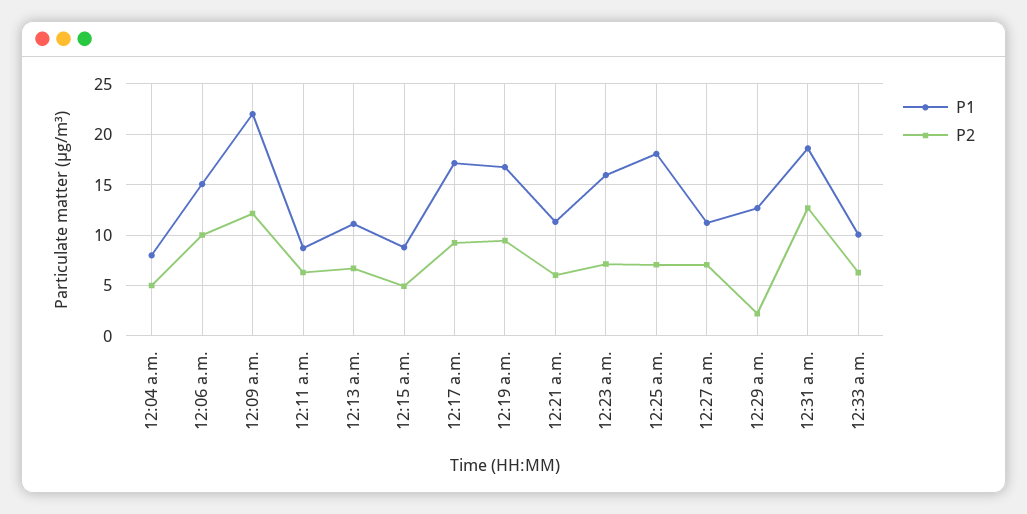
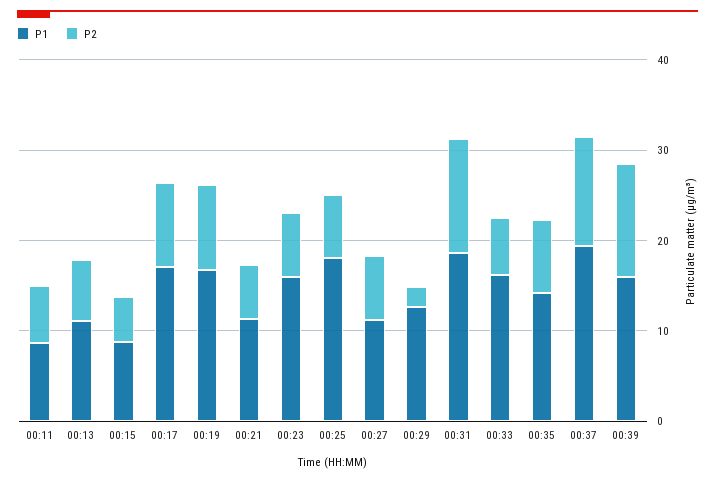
P1, 12:04 a.m.: 8 -> none
P2, 12:04 a.m.: 5 -> none
P1, 12:06 a.m.: 15 -> none
P2, 12:06 a.m.: 10 -> none
P1, 12:09 a.m.: 22 -> none
P2, 12:09 a.m.: 12 -> none
P1, 12:33 a.m.: 10 -> 16
P1, 00:35: none -> 14
P2, 00:35: none -> 8
P1, 00:37: none -> 20
P2, 00:37: none -> 12
P1, 00:39: none -> 16
P2, 00:39: none -> 12

